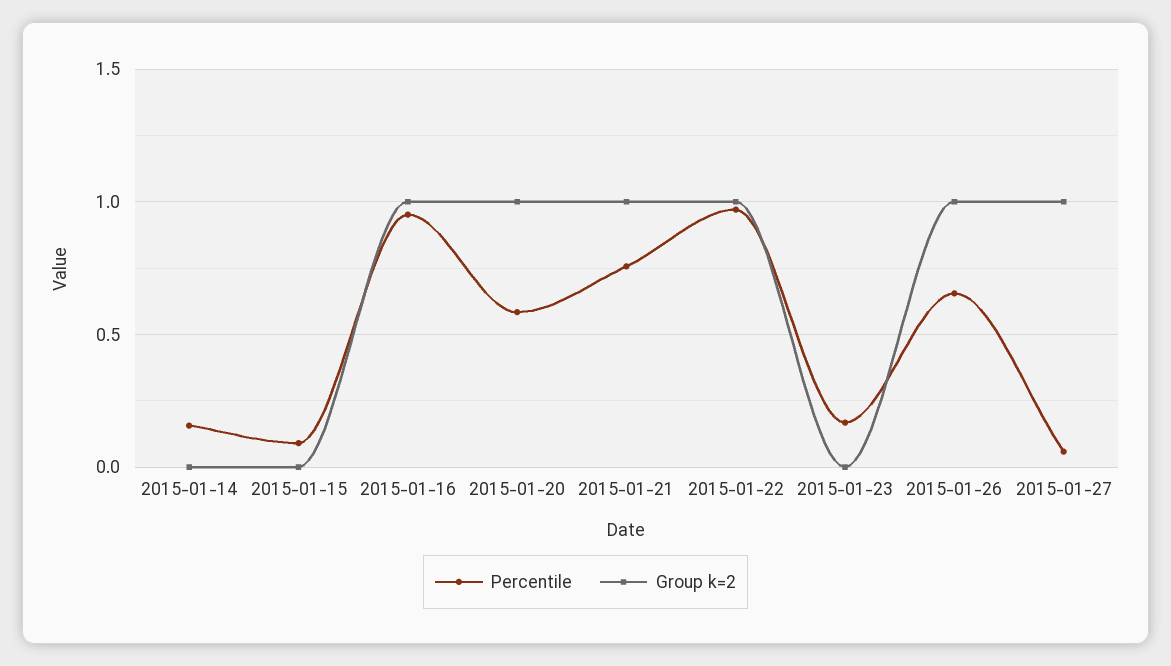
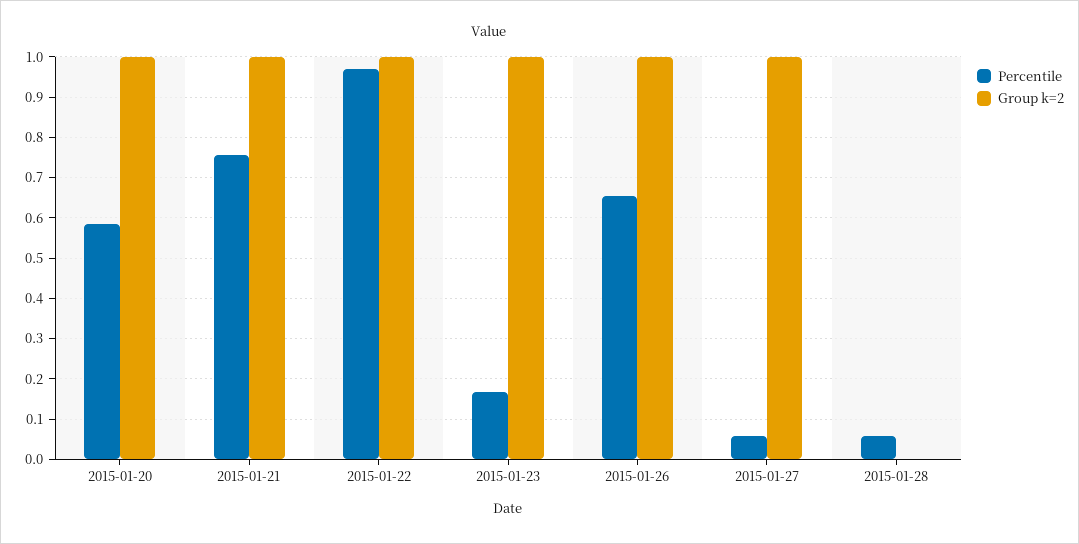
Percentile, 2015-01-14: 0.15 -> none
Group k=2, 2015-01-14: 0 -> none
Percentile, 2015-01-15: 0.1 -> none
Group k=2, 2015-01-15: 0 -> none
Percentile, 2015-01-16: 0.95 -> none
Group k=2, 2015-01-16: 1 -> none
Group k=2, 2015-01-23: 0 -> 1
Percentile, 2015-01-28: none -> 0.06
Group k=2, 2015-01-28: none -> 0

